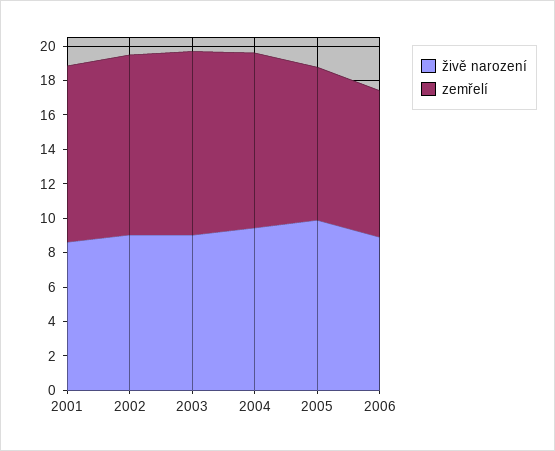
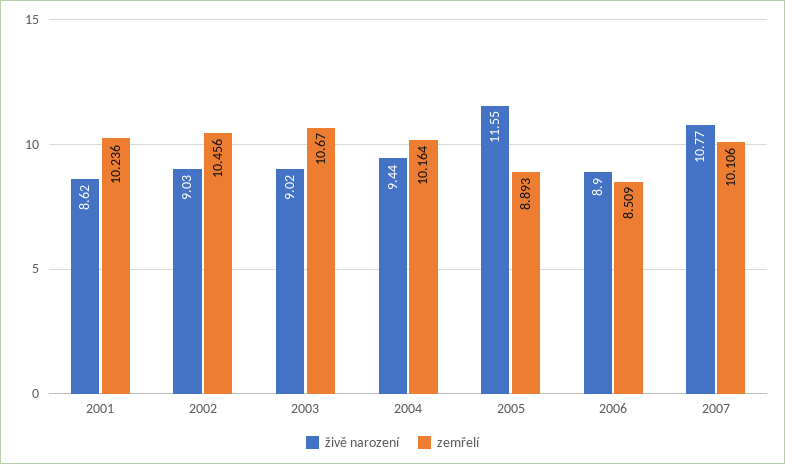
živě narození, 2005: 10 -> 11.55
živě narození, 2007: none -> 10.77
zemřelí, 2007: none -> 10.106

